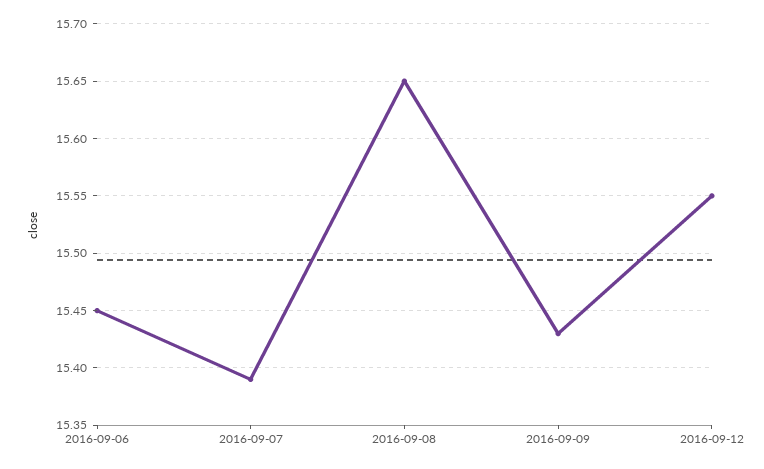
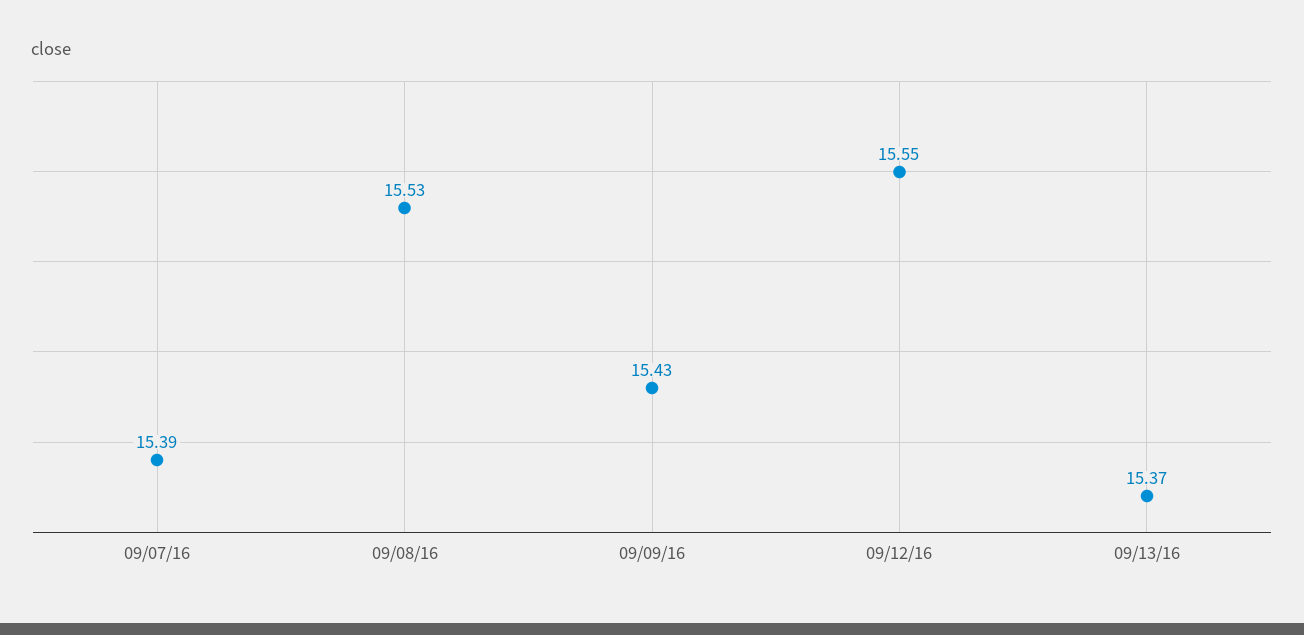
2016-09-06: 15.45 -> none
2016-09-08: 15.65 -> 15.53
09/13/16: none -> 15.37

